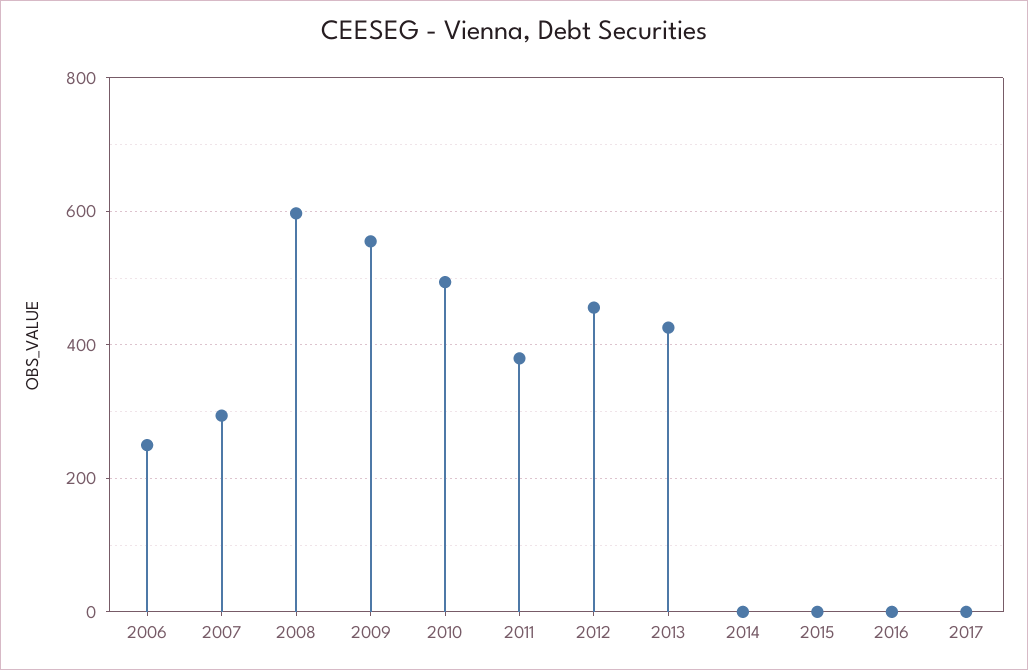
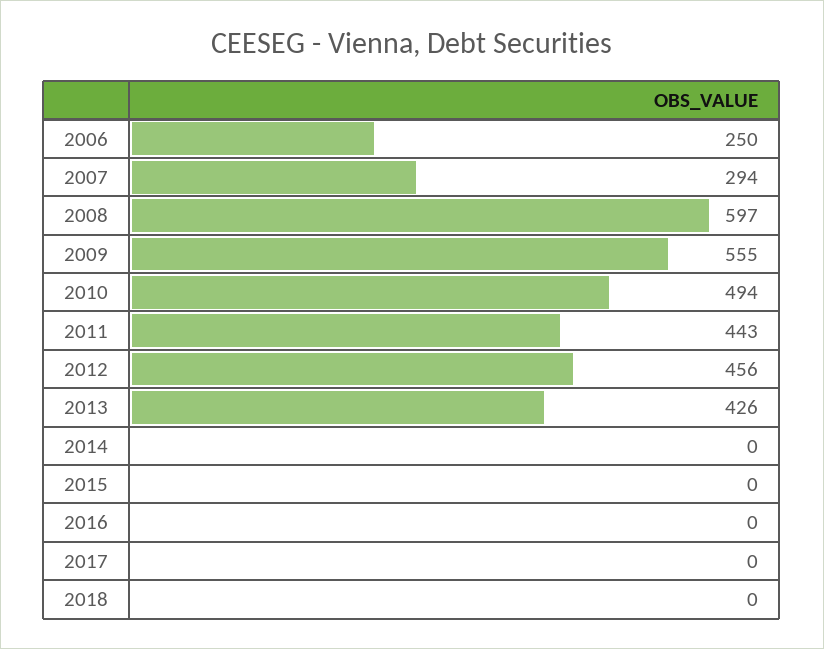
2011: 380 -> 443
2018: none -> 0

